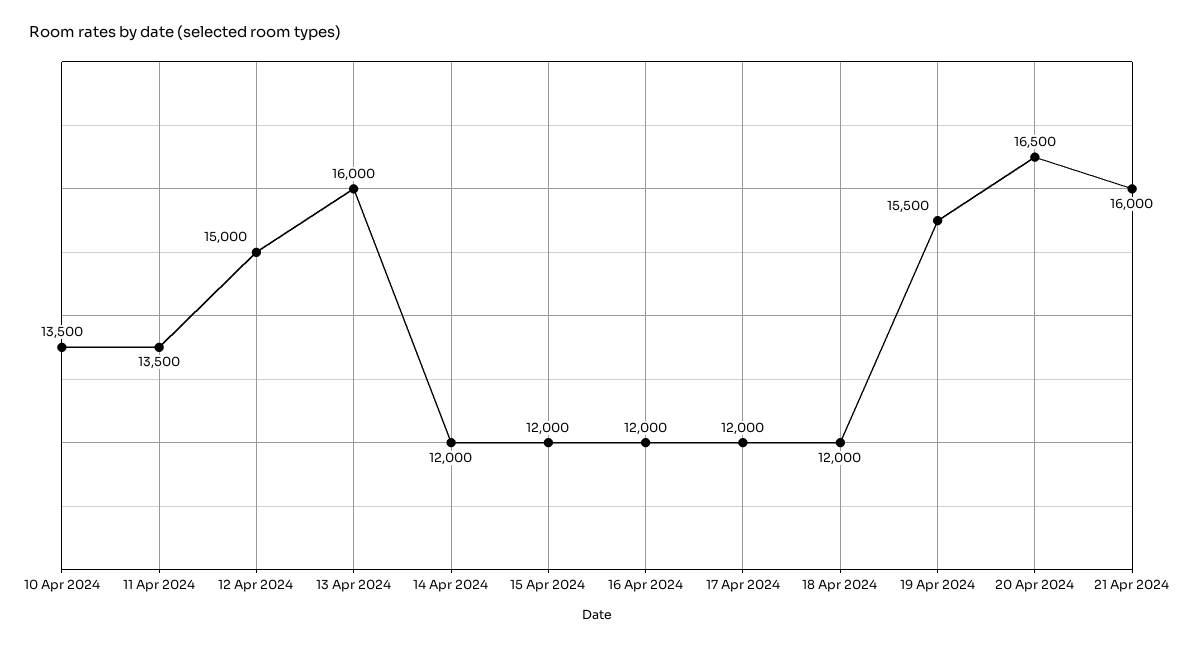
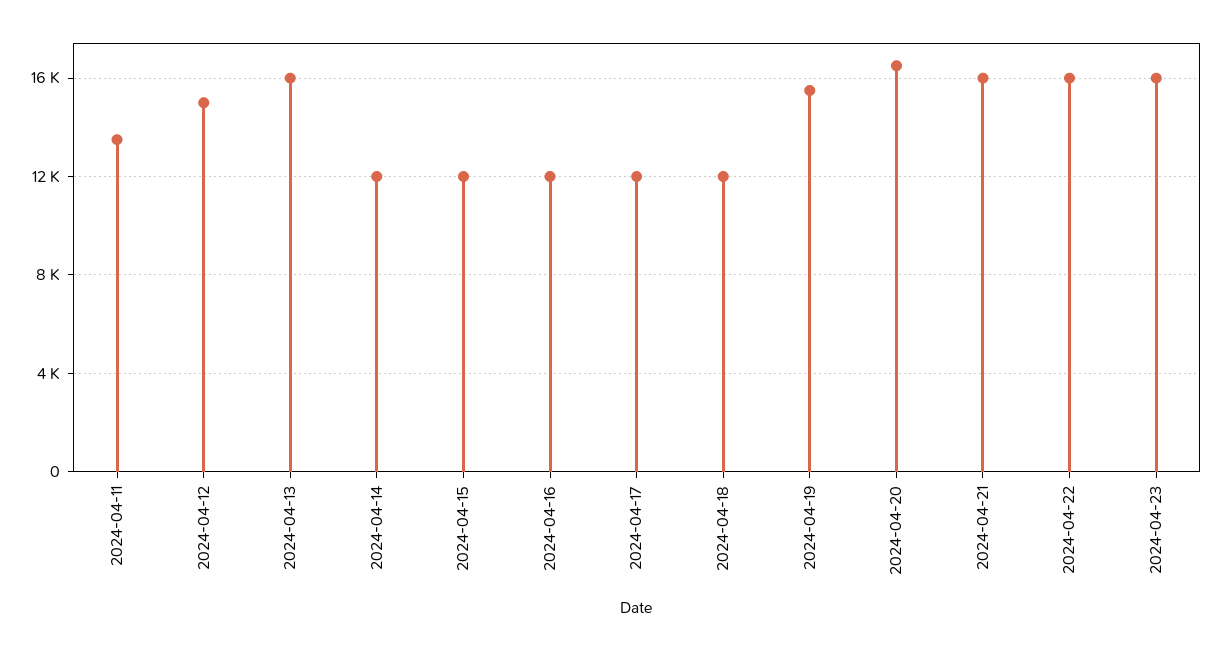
10 Apr 2024: 13500 -> none
2024-04-22: none -> 16000
2024-04-23: none -> 16000

